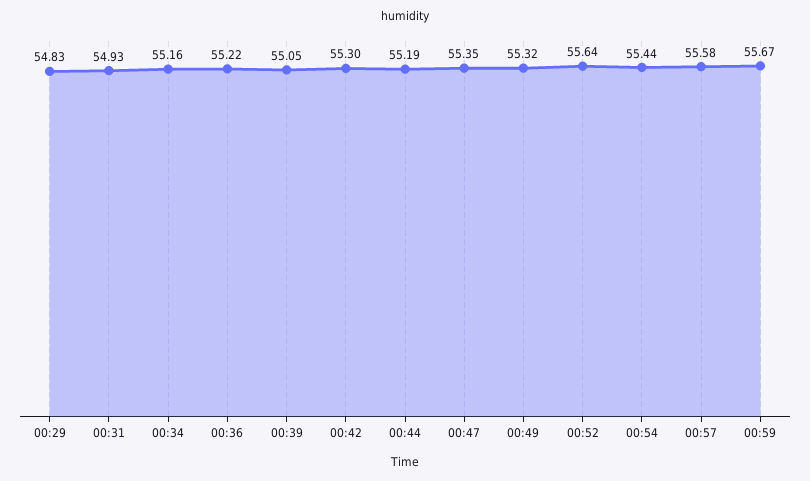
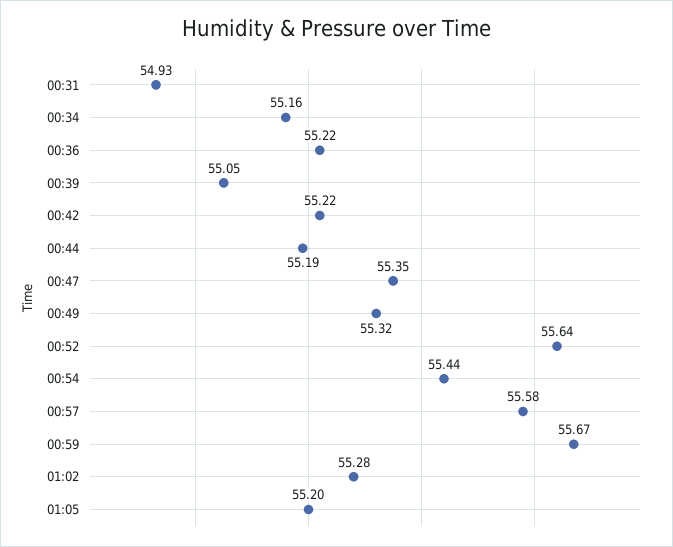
00:29: 54.83 -> none
00:42: 55.3 -> 55.22
01:02: none -> 55.28
01:05: none -> 55.2

